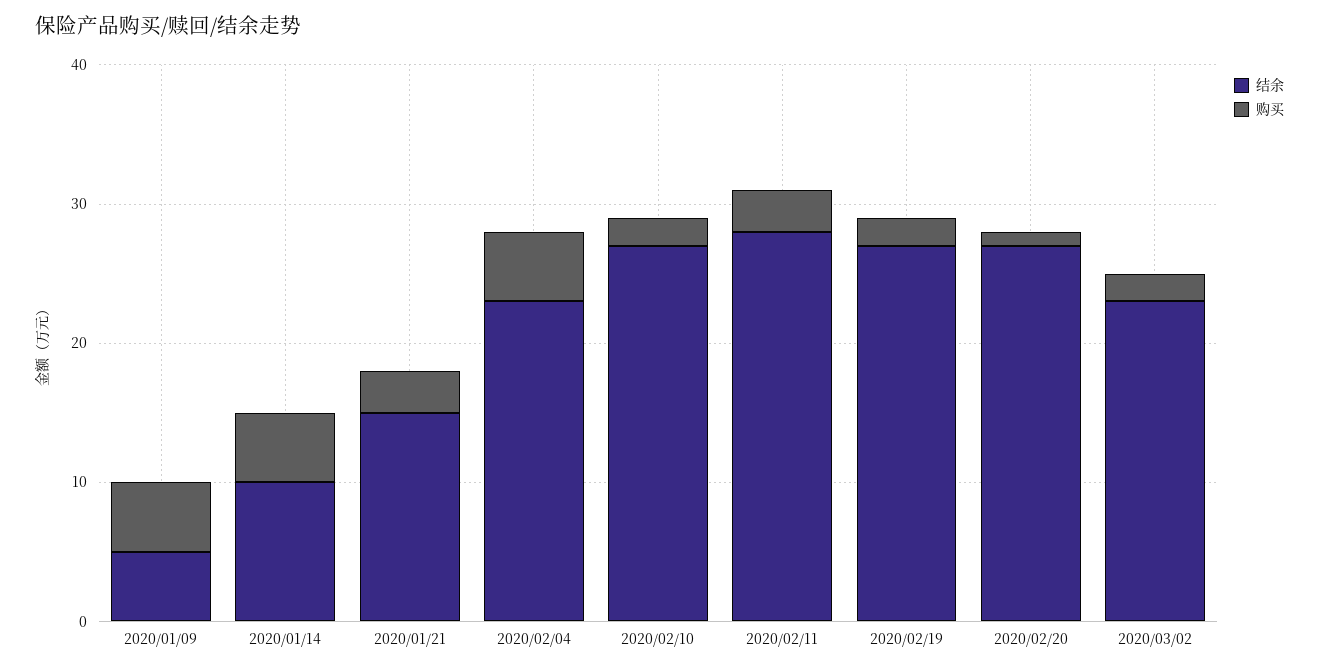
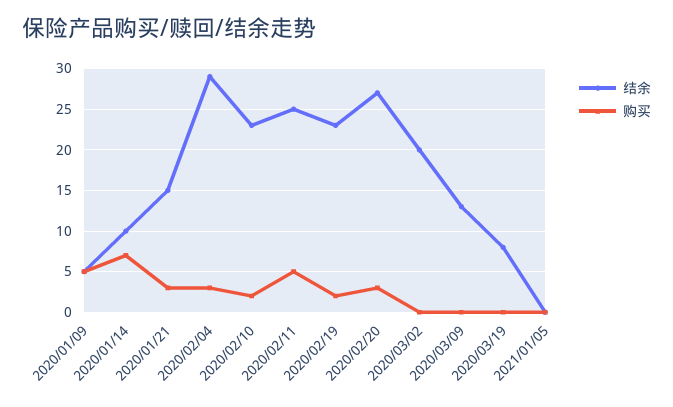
购买, 2020/01/14: 5 -> 7
结余, 2020/02/04: 23 -> 29
购买, 2020/02/04: 5 -> 3
结余, 2020/02/10: 27 -> 23
结余, 2020/02/11: 28 -> 25
购买, 2020/02/11: 3 -> 5
结余, 2020/02/19: 27 -> 23
购买, 2020/02/20: 1 -> 3
结余, 2020/03/02: 23 -> 20
购买, 2020/03/02: 2 -> 0
结余, 2020/03/09: none -> 13
购买, 2020/03/09: none -> 0
结余, 2020/03/19: none -> 8
购买, 2020/03/19: none -> 0
结余, 2021/01/05: none -> 0
购买, 2021/01/05: none -> 0

